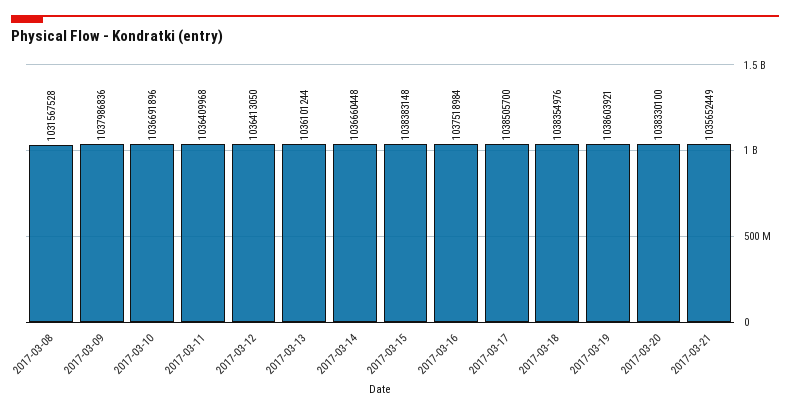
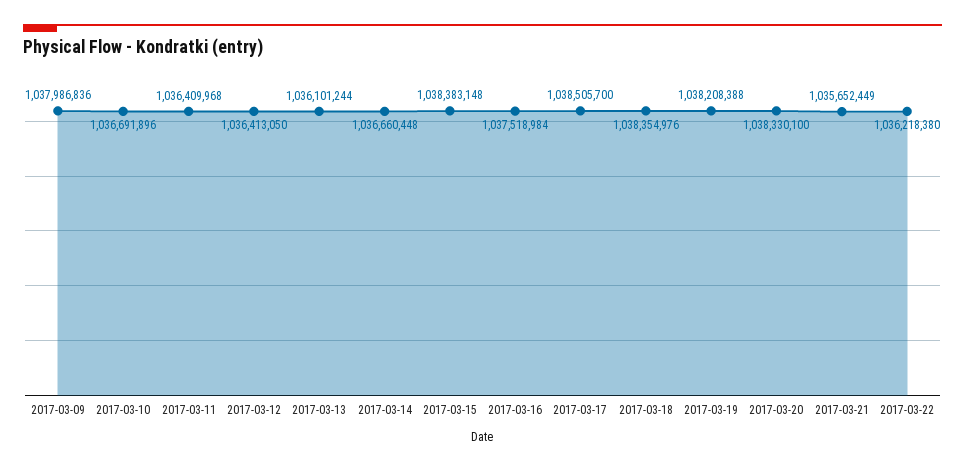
2017-03-08: 1031567528 -> none
2017-03-19: 1038603921 -> 1038208388
2017-03-22: none -> 1036218380

